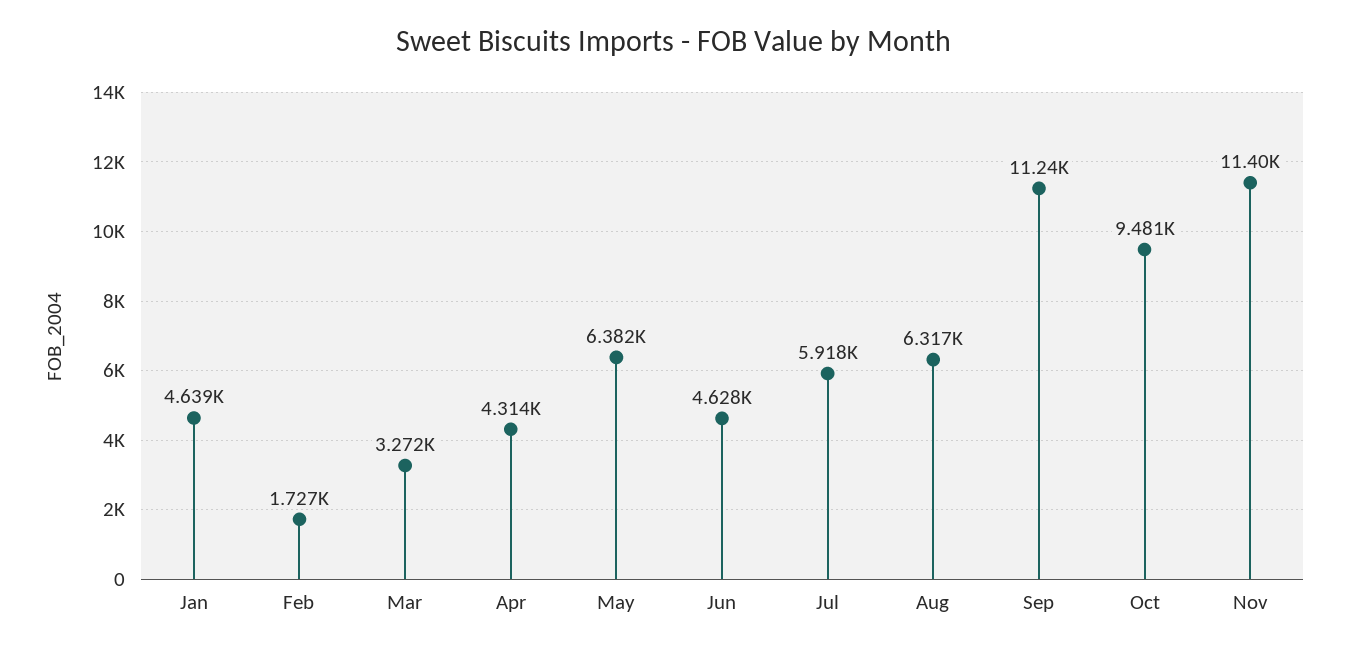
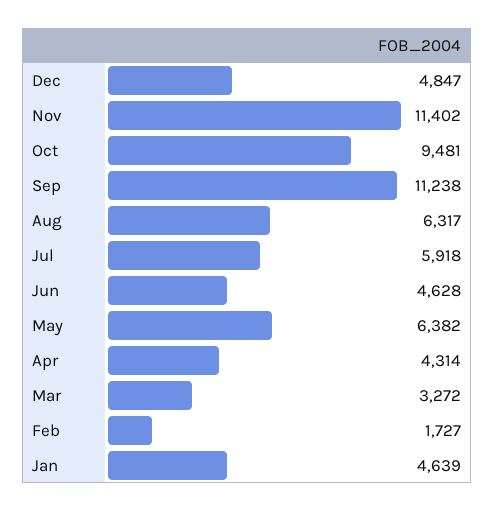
Dec: none -> 4847

